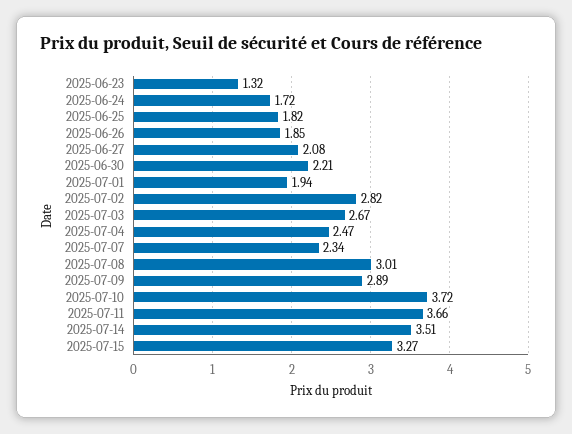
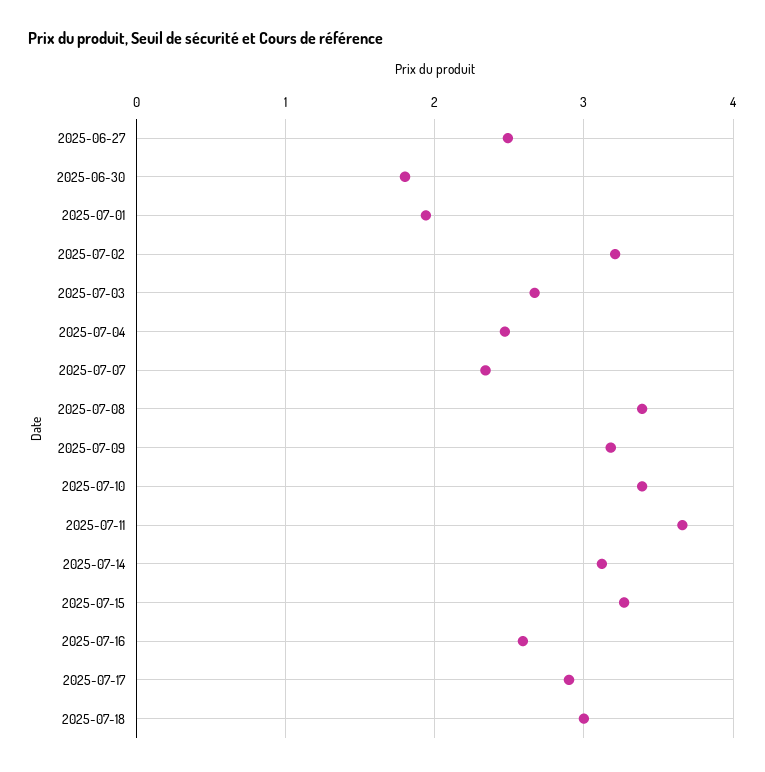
2025-06-23: 1.32 -> none
2025-06-24: 1.72 -> none
2025-06-25: 1.82 -> none
2025-06-26: 1.85 -> none
2025-06-27: 2.08 -> 2.5
2025-06-30: 2.21 -> 1.8
2025-07-02: 2.82 -> 3.2
2025-07-08: 3.01 -> 3.4
2025-07-09: 2.89 -> 3.2
2025-07-10: 3.72 -> 3.4
2025-07-14: 3.51 -> 3.1
2025-07-16: none -> 2.6
2025-07-17: none -> 2.9
2025-07-18: none -> 3

